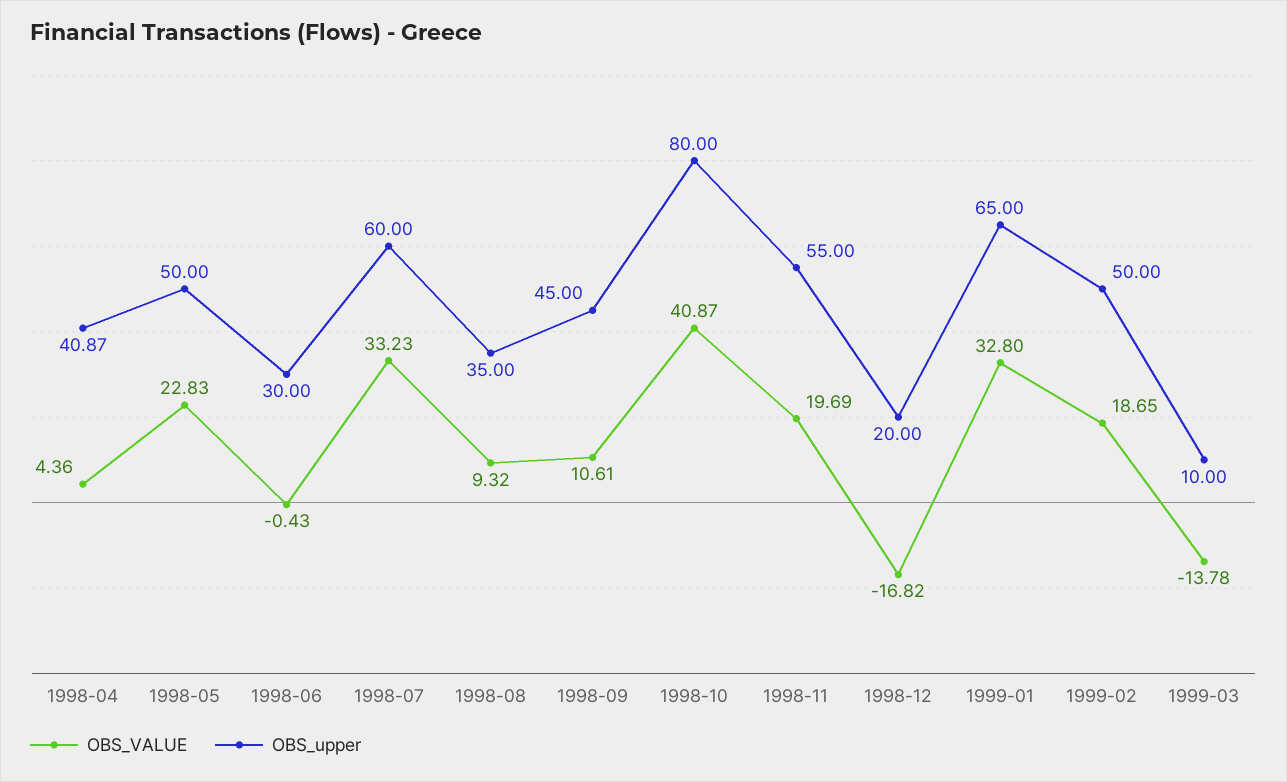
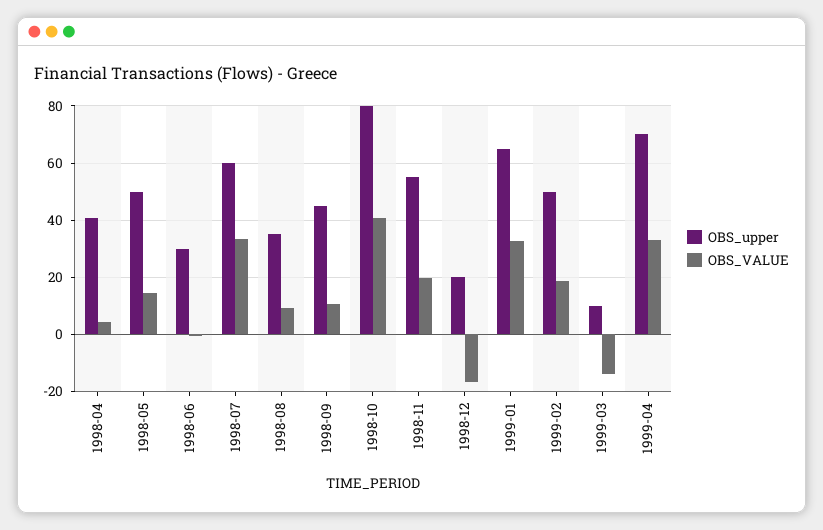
OBS_VALUE, 1998-05: 22.83 -> 15
OBS_upper, 1999-04: none -> 70
OBS_VALUE, 1999-04: none -> 32.5

